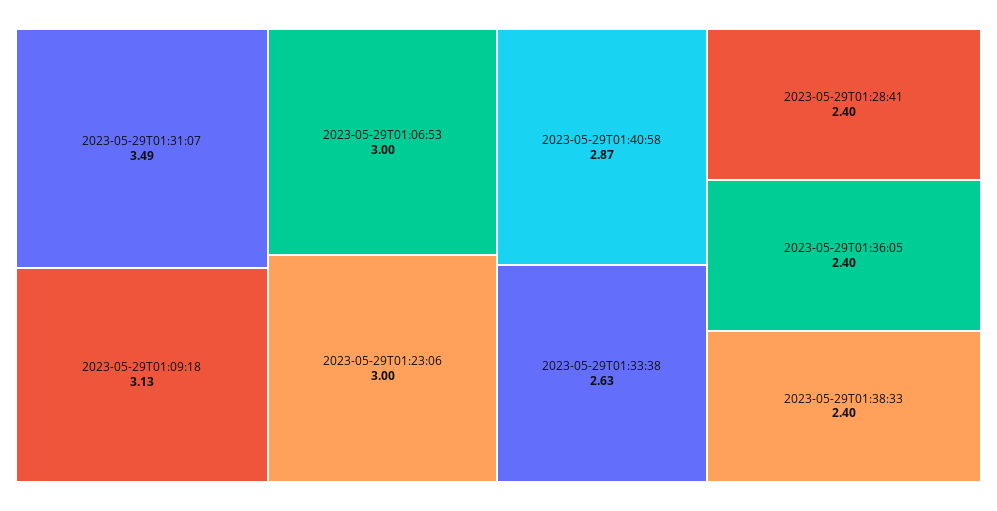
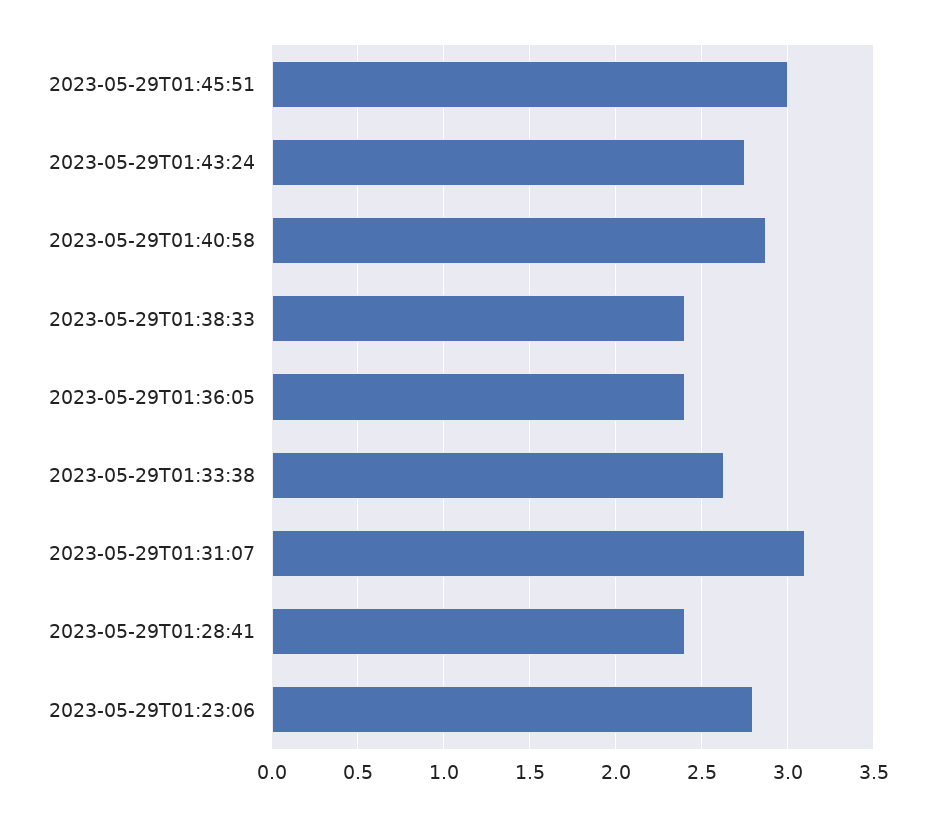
2023-05-29T01:31:07: 3.49 -> 3.1
2023-05-29T01:09:18: 3.13 -> none
2023-05-29T01:06:53: 3 -> none
2023-05-29T01:23:06: 3 -> 2.8
2023-05-29T01:45:51: none -> 3
2023-05-29T01:43:24: none -> 2.75

